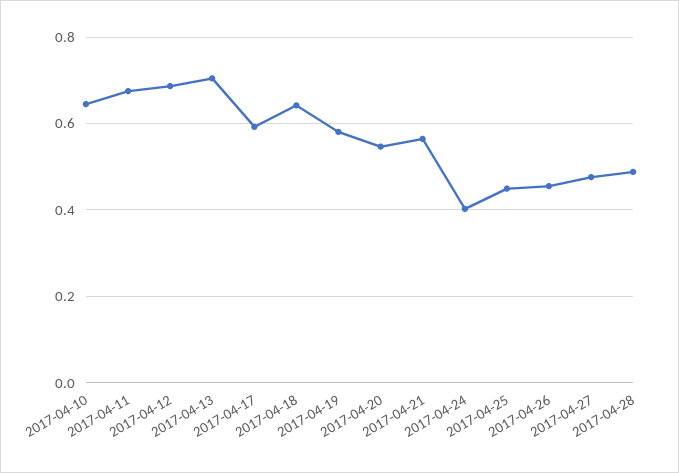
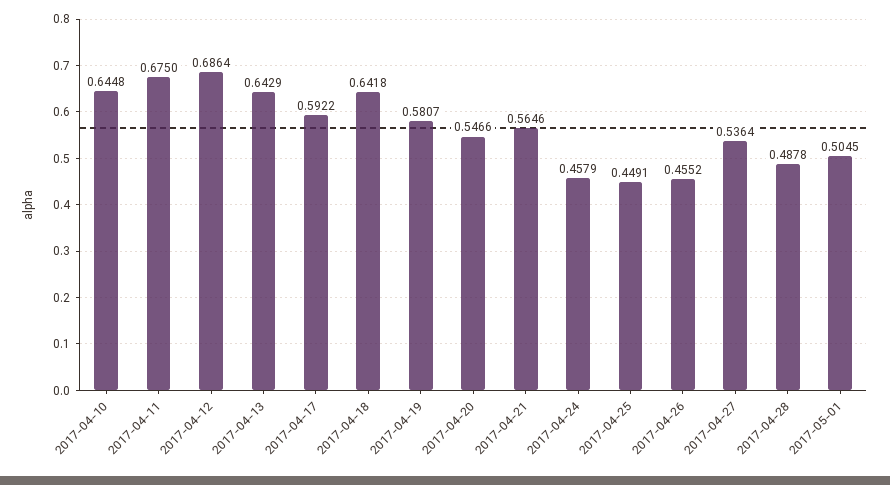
2017-04-13: 0.7 -> 0.6429
2017-04-24: 0.4 -> 0.4579
2017-04-27: 0.48 -> 0.5364
2017-05-01: none -> 0.5045

